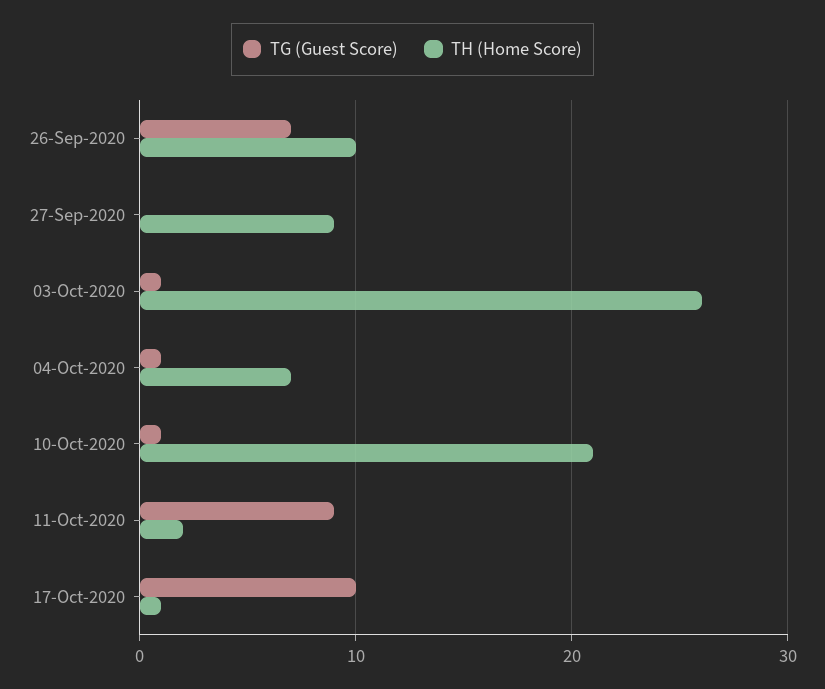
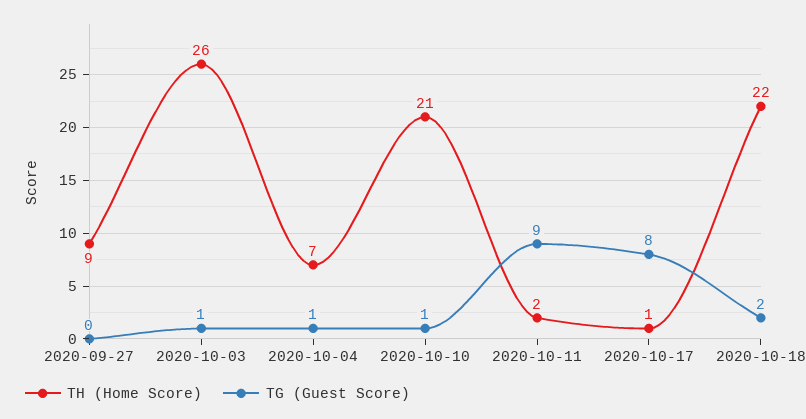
TG (Guest Score), 26-Sep-2020: 7 -> none
TH (Home Score), 26-Sep-2020: 10 -> none
TG (Guest Score), 17-Oct-2020: 10 -> 8
TH (Home Score), 2020-10-18: none -> 22
TG (Guest Score), 2020-10-18: none -> 2

